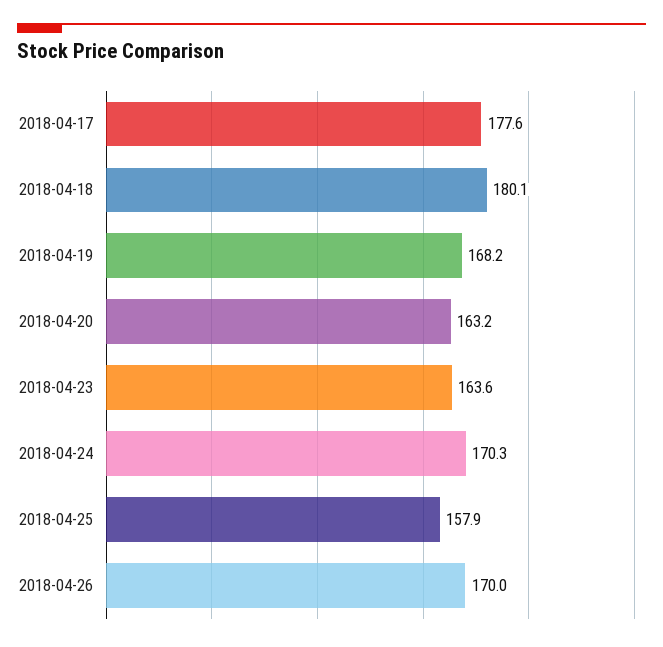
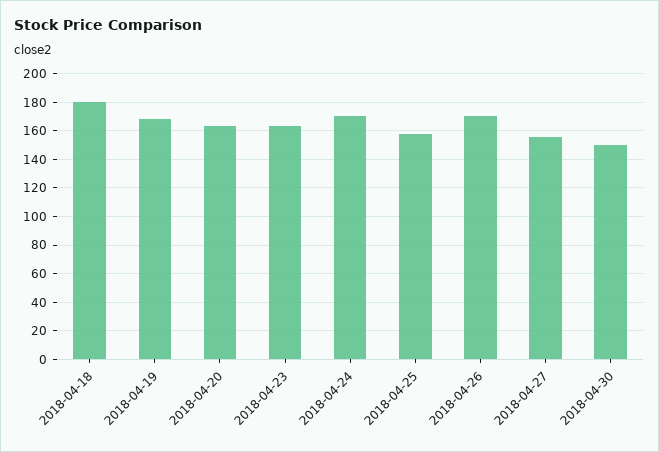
2018-04-17: 177.6 -> none
2018-04-27: none -> 155
2018-04-30: none -> 150

